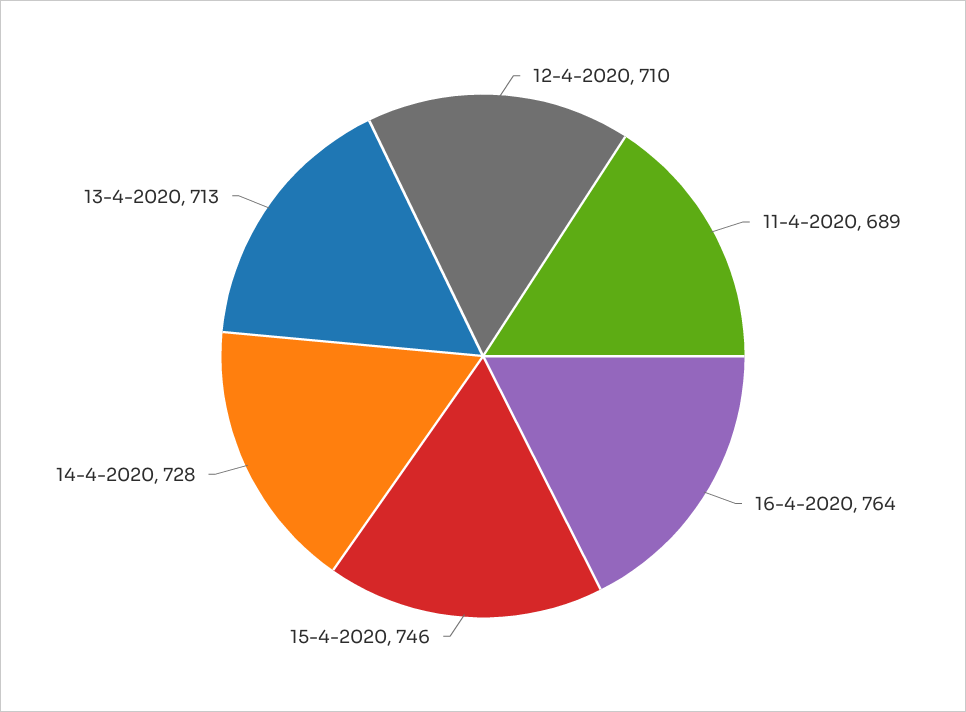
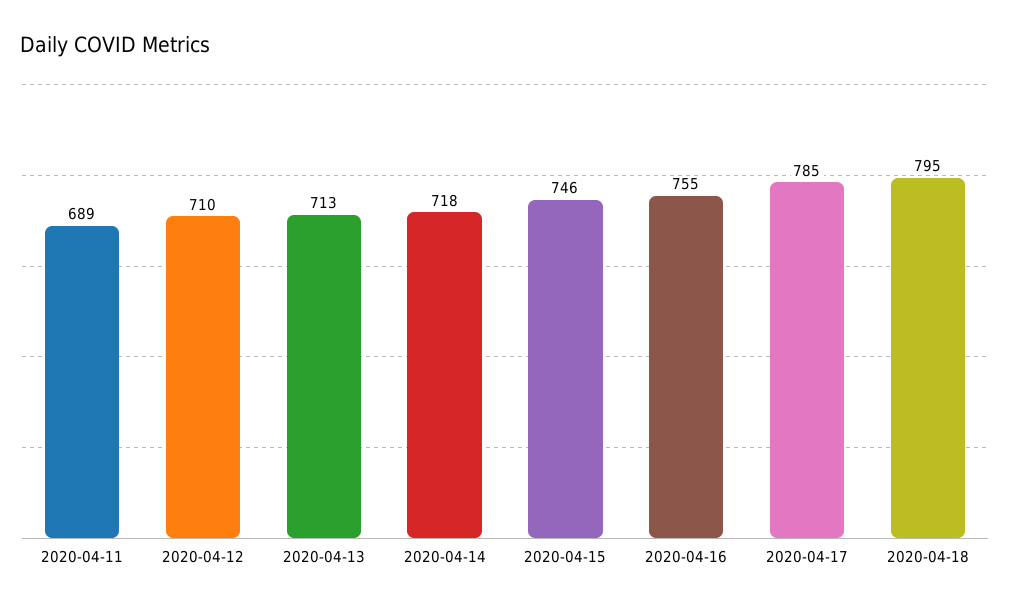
16-4-2020: 764 -> 755
14-4-2020: 728 -> 718
2020-04-17: none -> 785
2020-04-18: none -> 795

